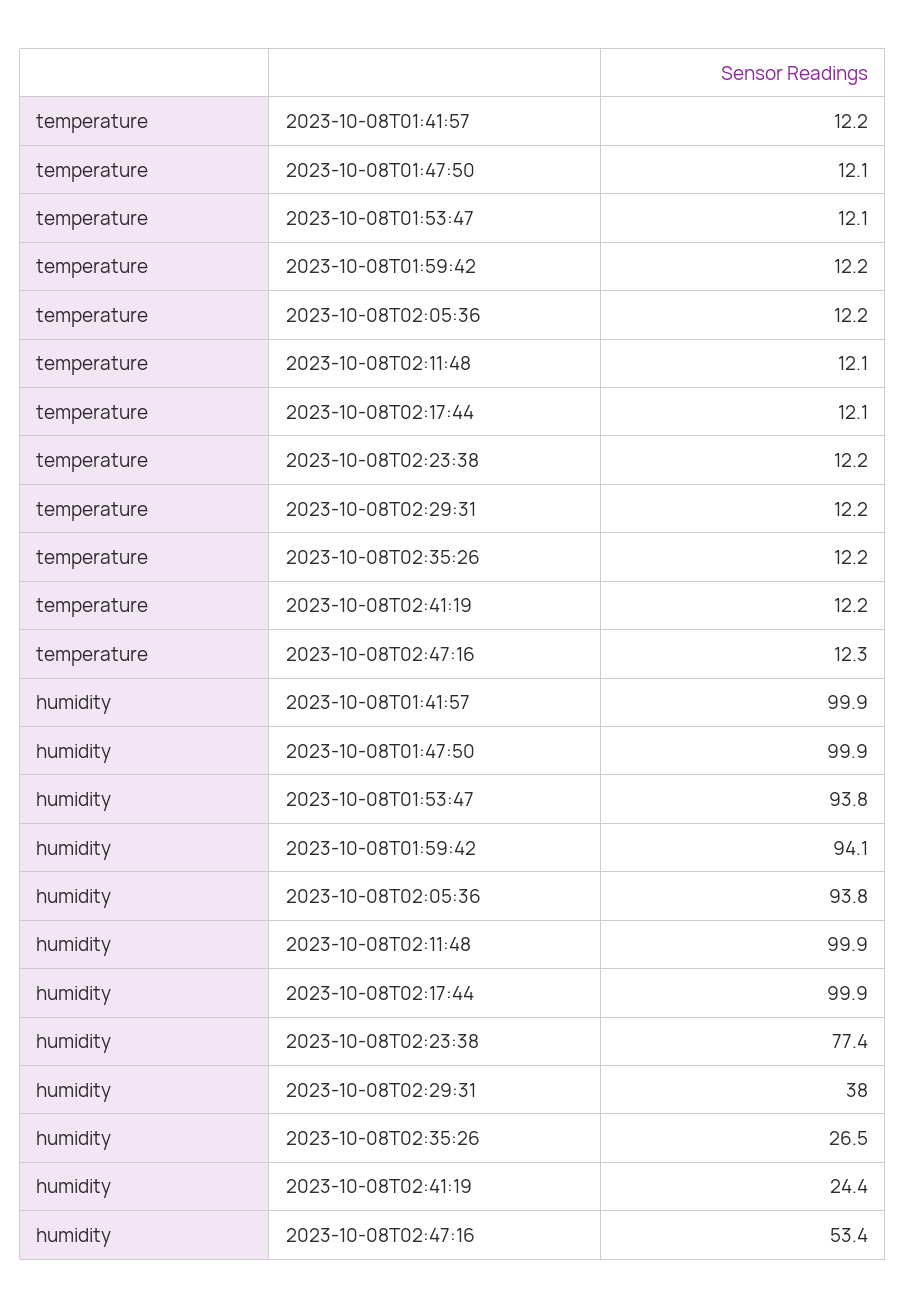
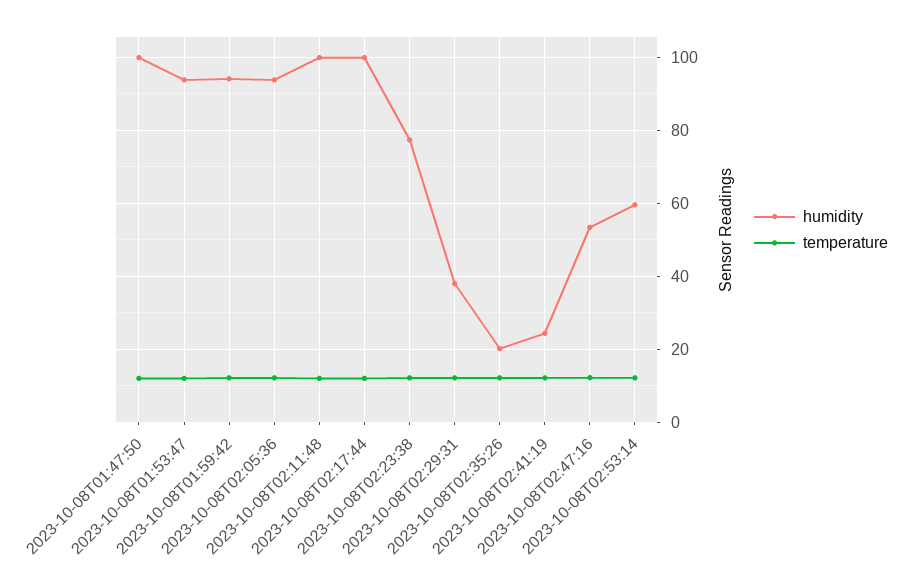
temperature, 2023-10-08T01:41:57: 12.2 -> none
humidity, 2023-10-08T01:41:57: 99.9 -> none
humidity, 2023-10-08T02:35:26: 26.5 -> 20
humidity, 2023-10-08T02:53:14: none -> 60
temperature, 2023-10-08T02:53:14: none -> 12

